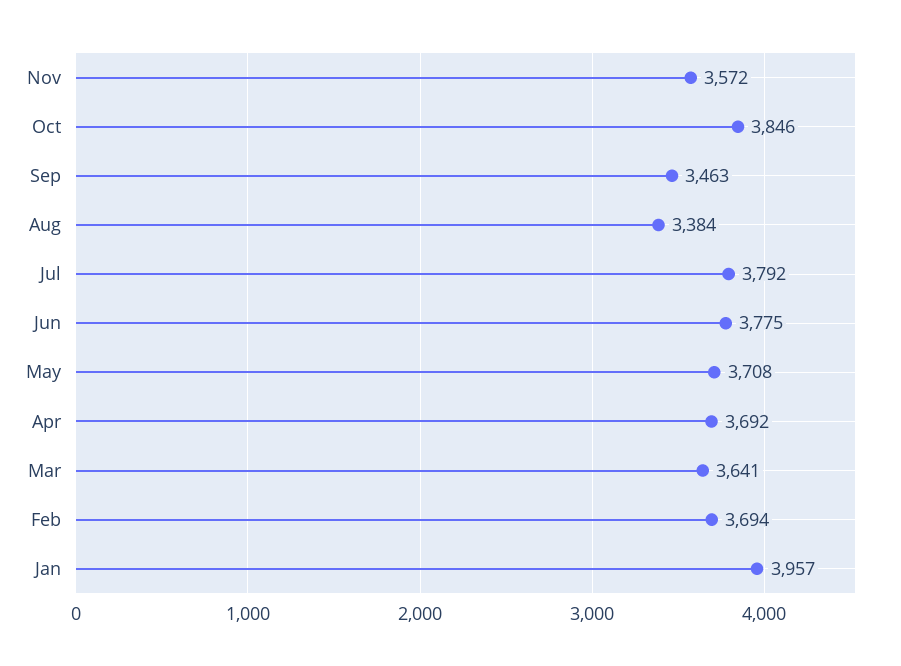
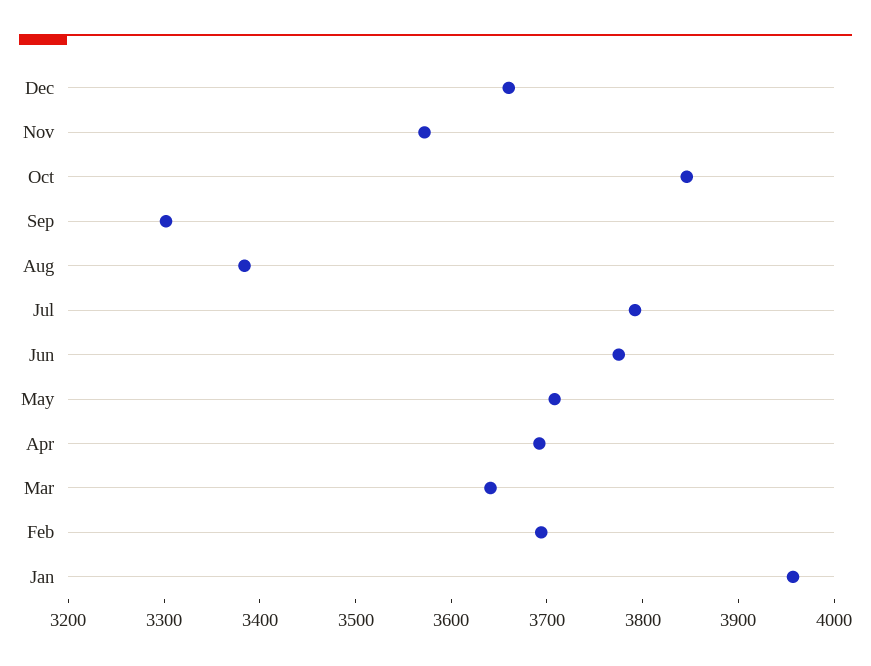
Sep: 3463 -> 3300
Dec: none -> 3660

